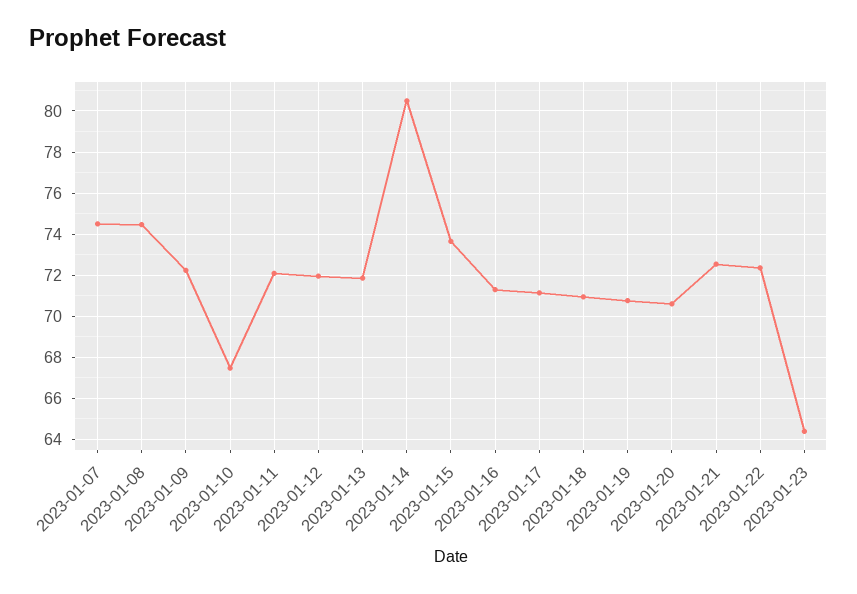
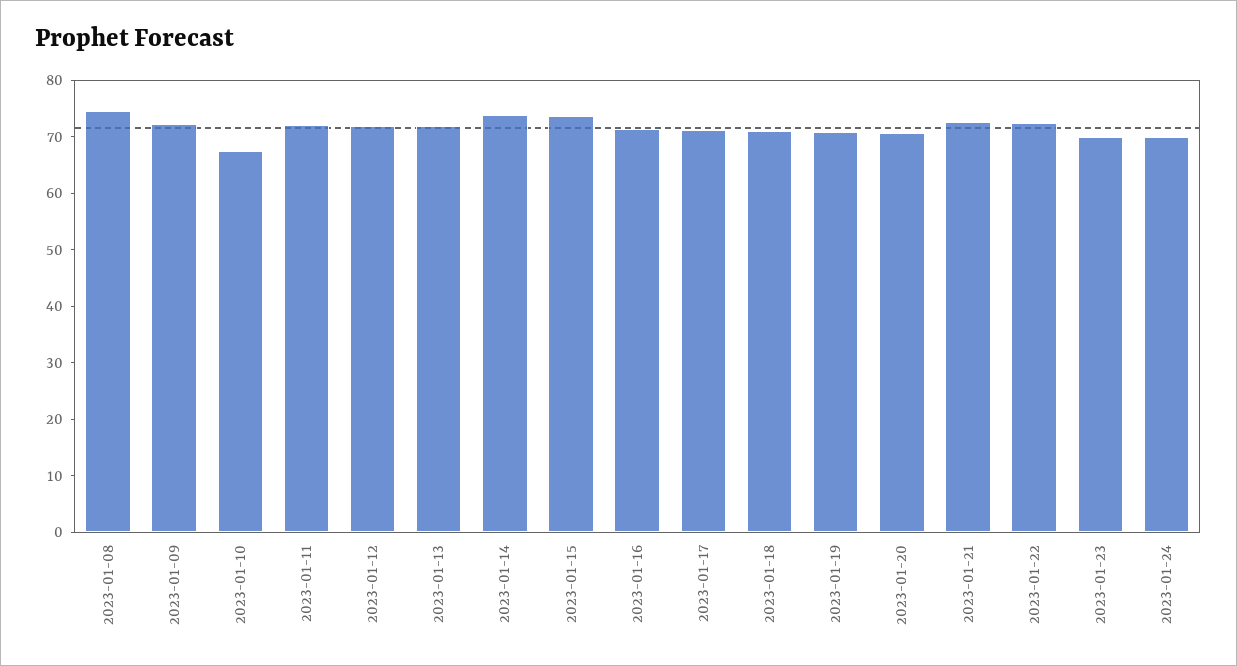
2023-01-07: 74.5 -> none
2023-01-14: 80.5 -> 74
2023-01-23: 64.5 -> 70
2023-01-24: none -> 70

